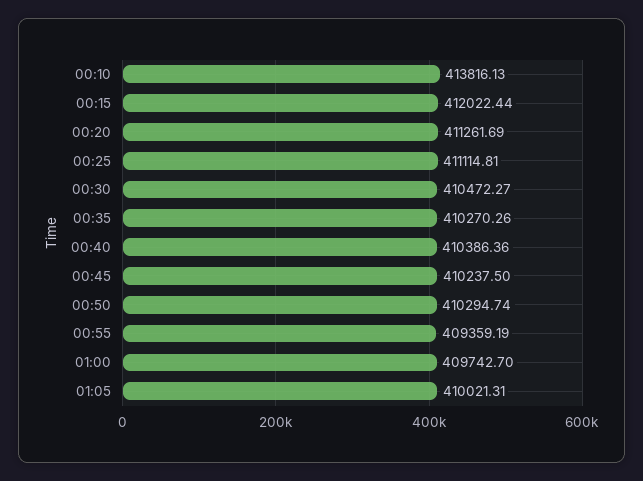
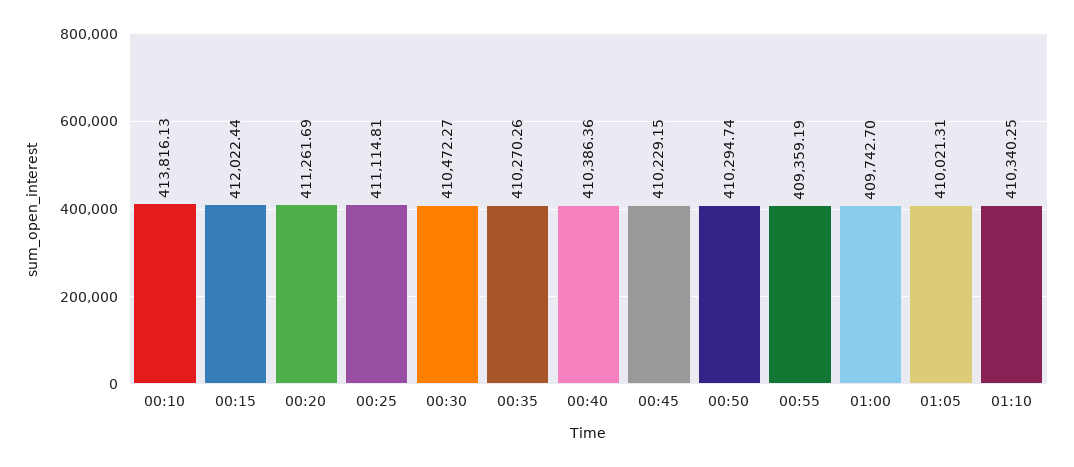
00:45: 410237.5 -> 410229.15
01:10: none -> 410340.25

